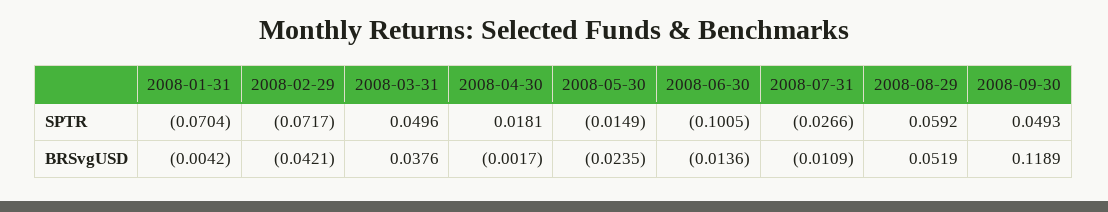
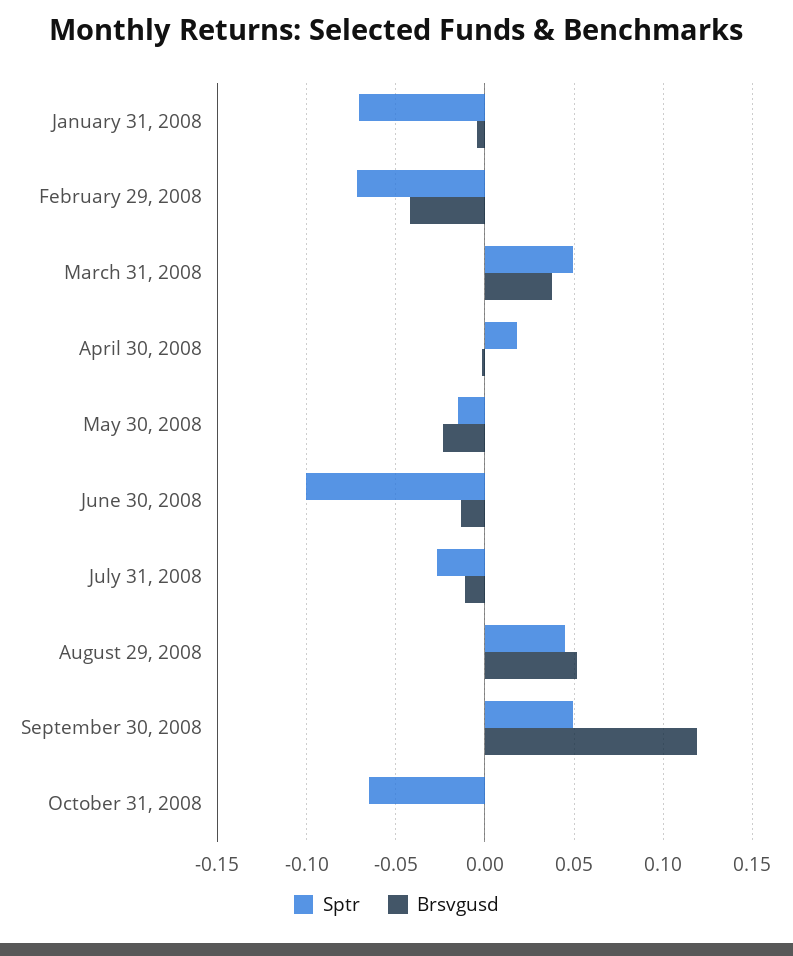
SPTR, 2008-08-29: 0.0592 -> 0.045
SPTR, October 31, 2008: none -> -0.065
BRSvgUSD, October 31, 2008: none -> 0

